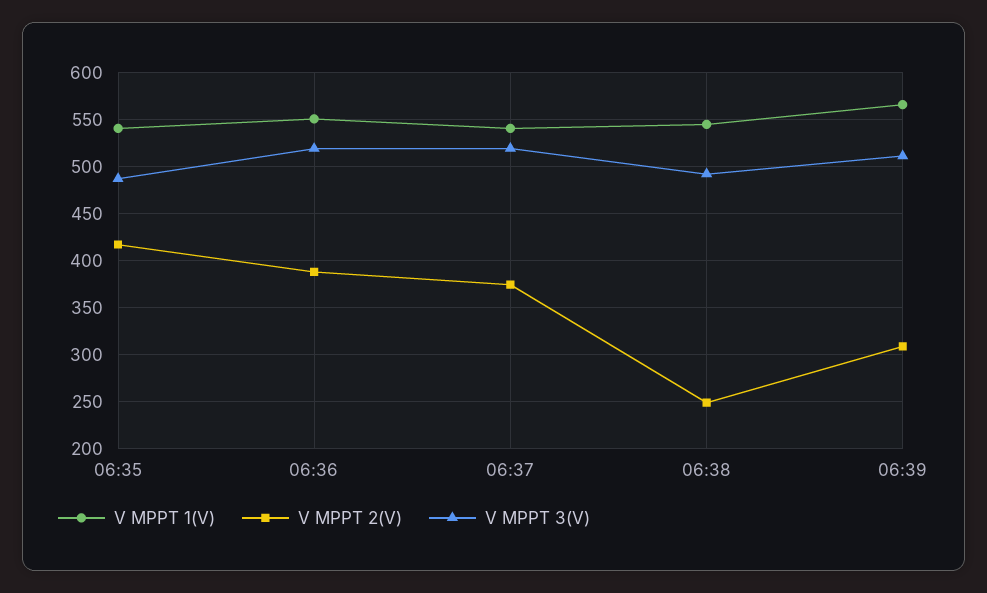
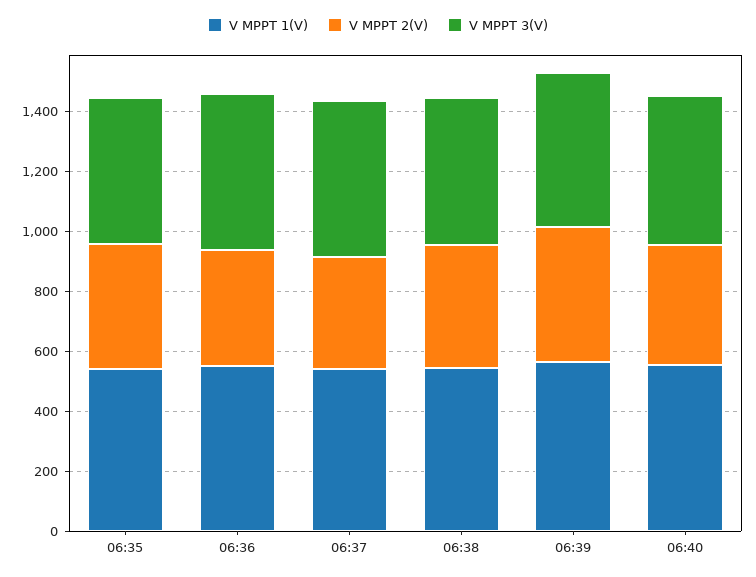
V MPPT 2(V), 06:38: 250 -> 400
V MPPT 2(V), 06:39: 310 -> 450
V MPPT 1(V), 06:40: none -> 550
V MPPT 2(V), 06:40: none -> 400
V MPPT 3(V), 06:40: none -> 500

